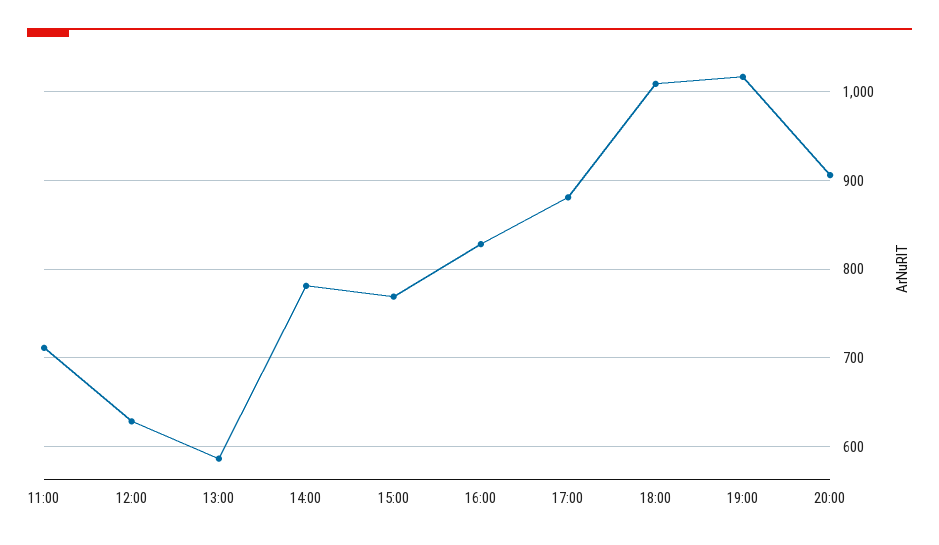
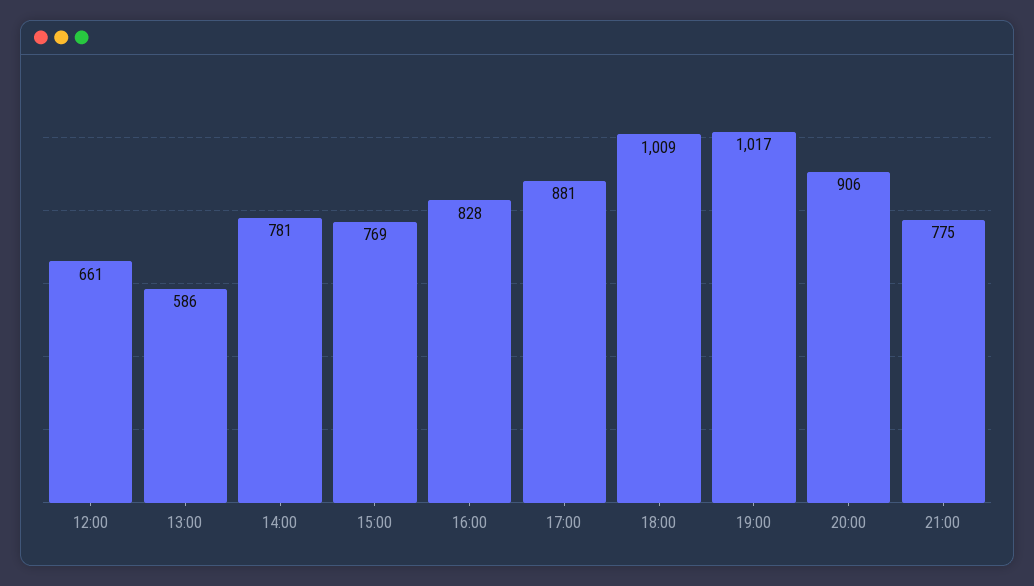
11:00: 710 -> none
12:00: 630 -> 661
21:00: none -> 775

